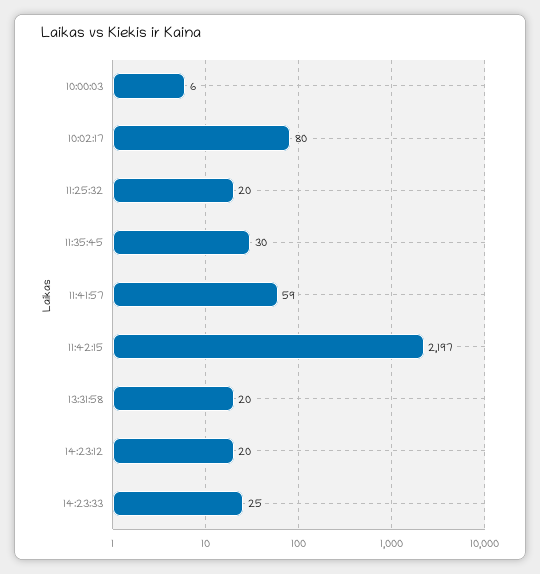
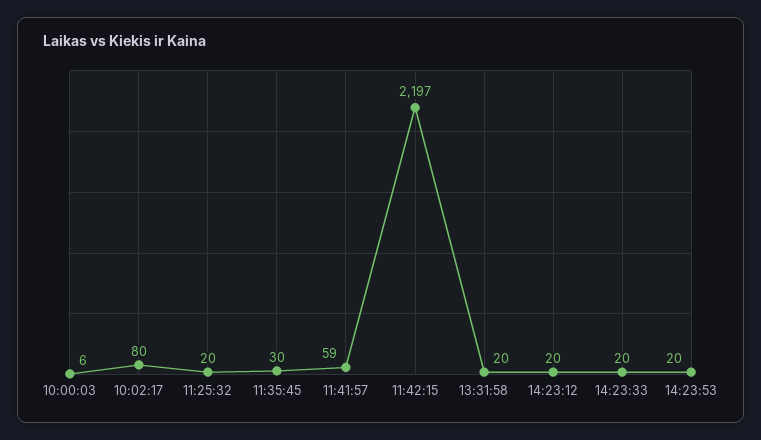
14:23:33: 25 -> 20
14:23:53: none -> 20

